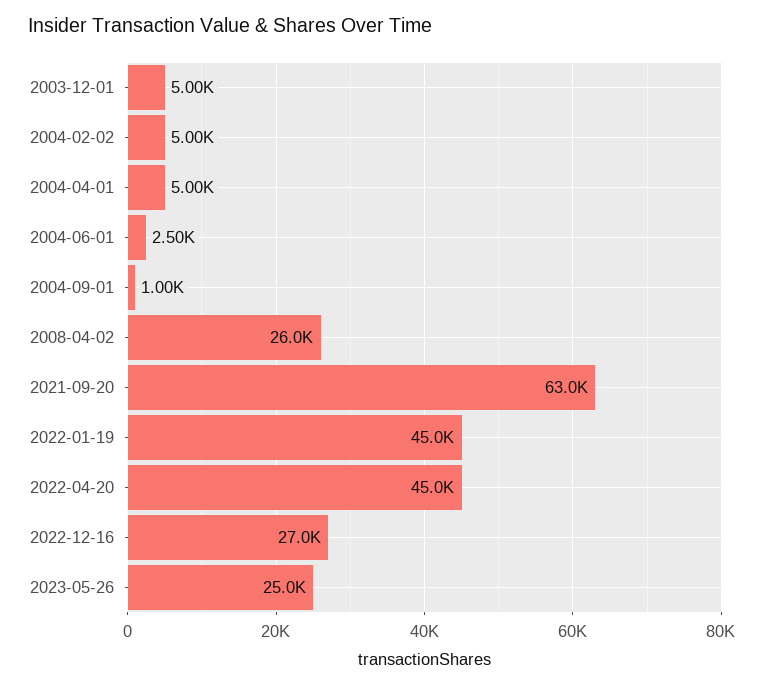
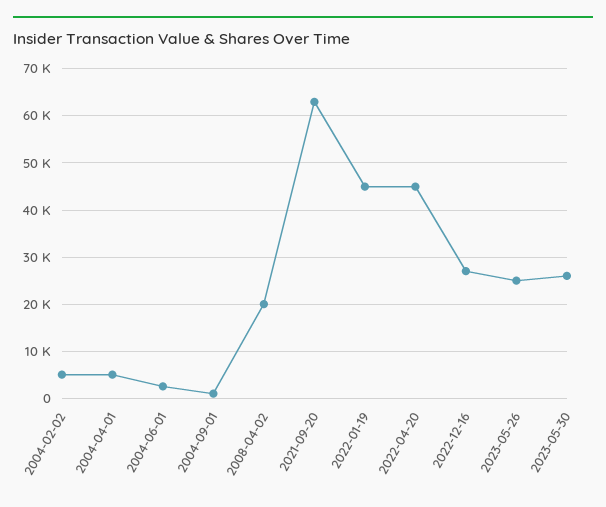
2003-12-01: 5000 -> none
2008-04-02: 26000 -> 20000
2023-05-30: none -> 26000

